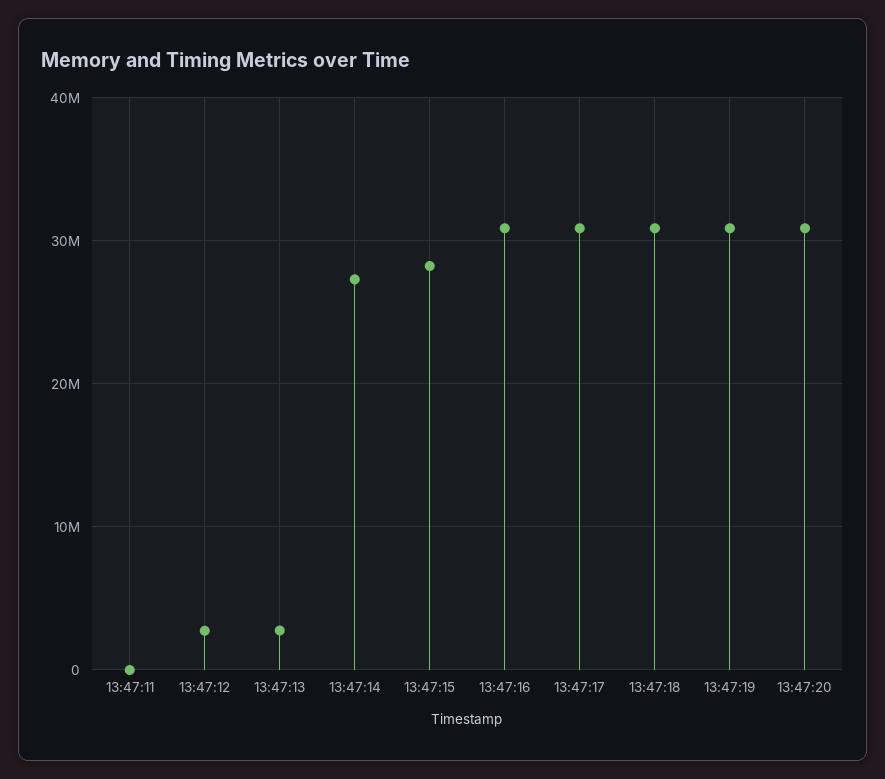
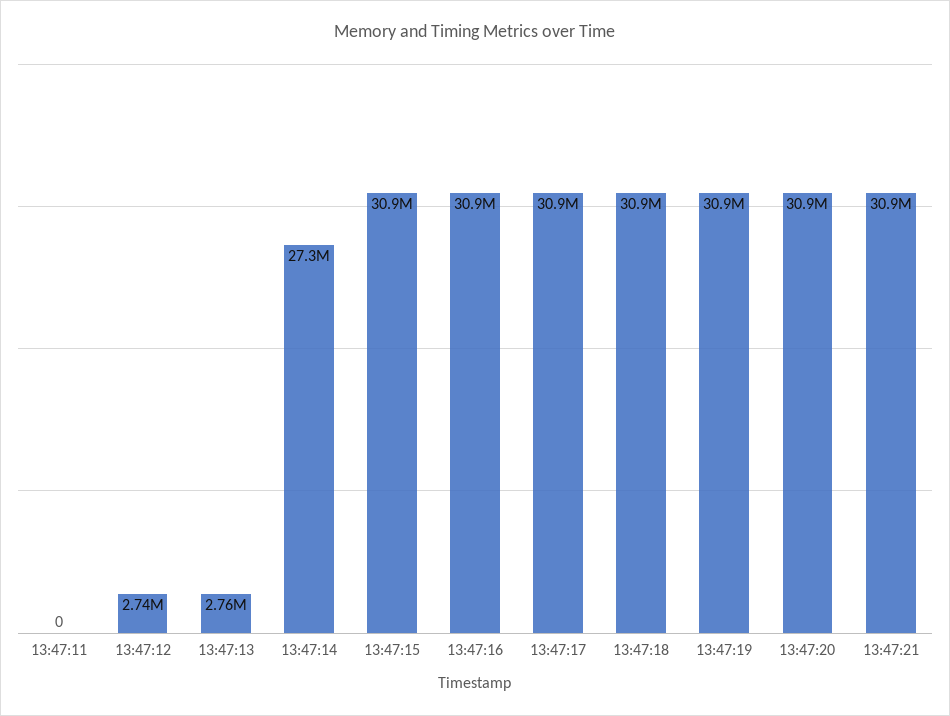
13:47:15: 28000000 -> 30900000
13:47:21: none -> 30900000

